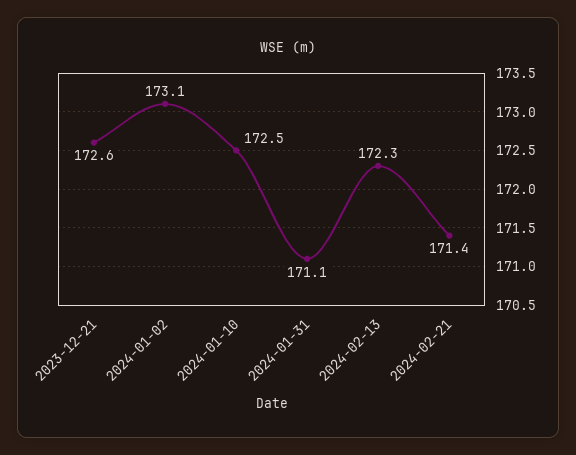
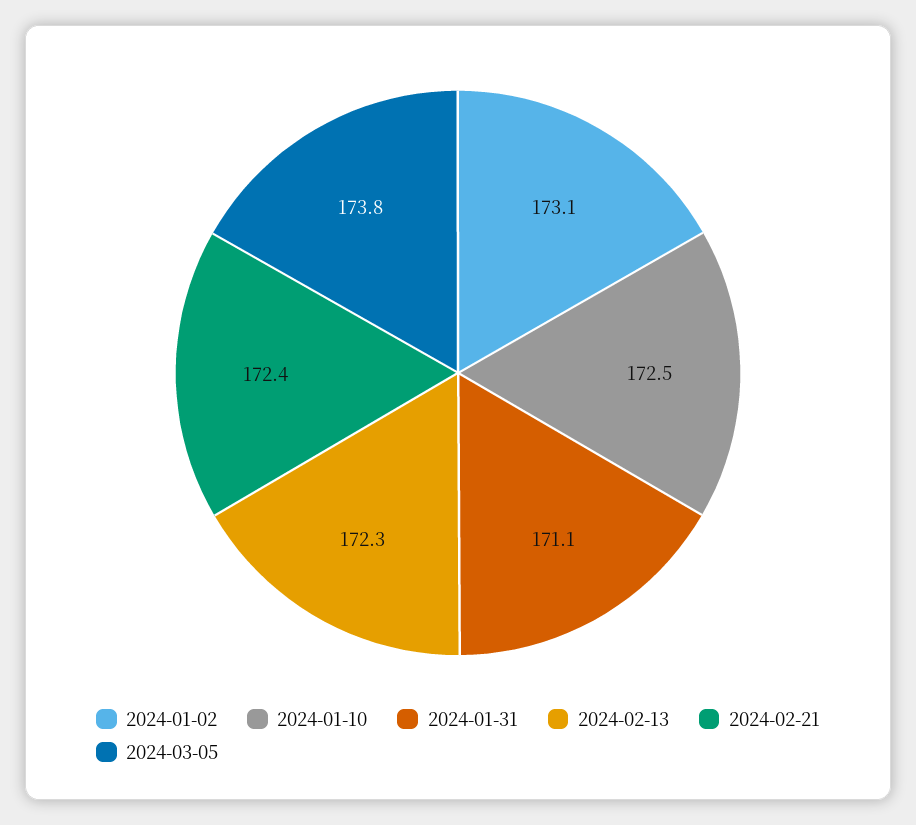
2023-12-21: 172.6 -> none
2024-02-21: 171.4 -> 172.4
2024-03-05: none -> 173.8

